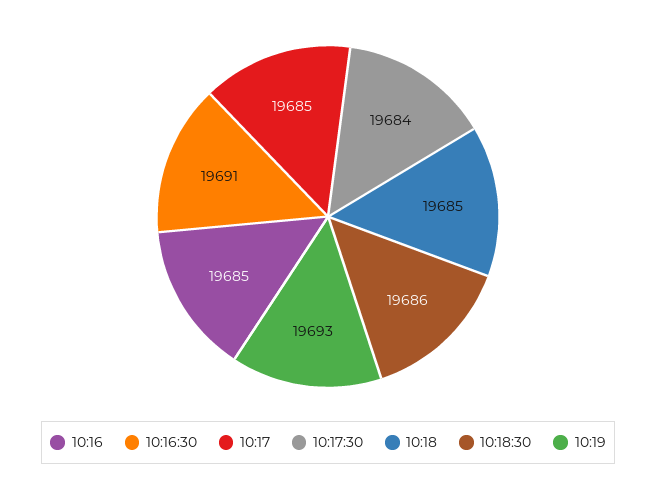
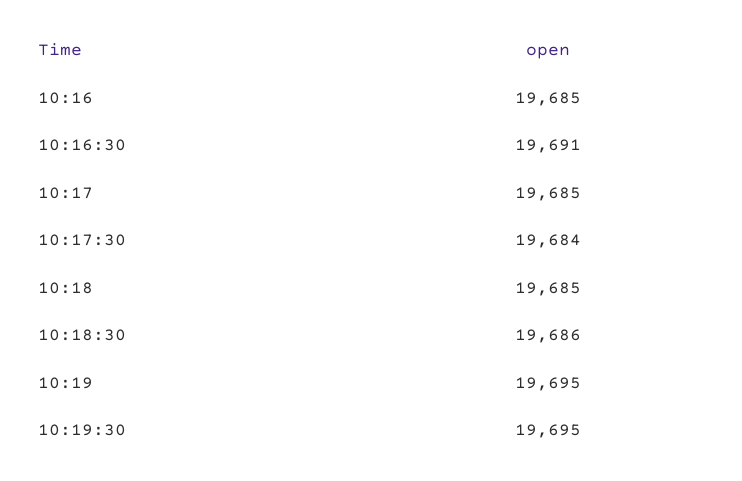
10:19: 19693 -> 19695
10:19:30: none -> 19695

